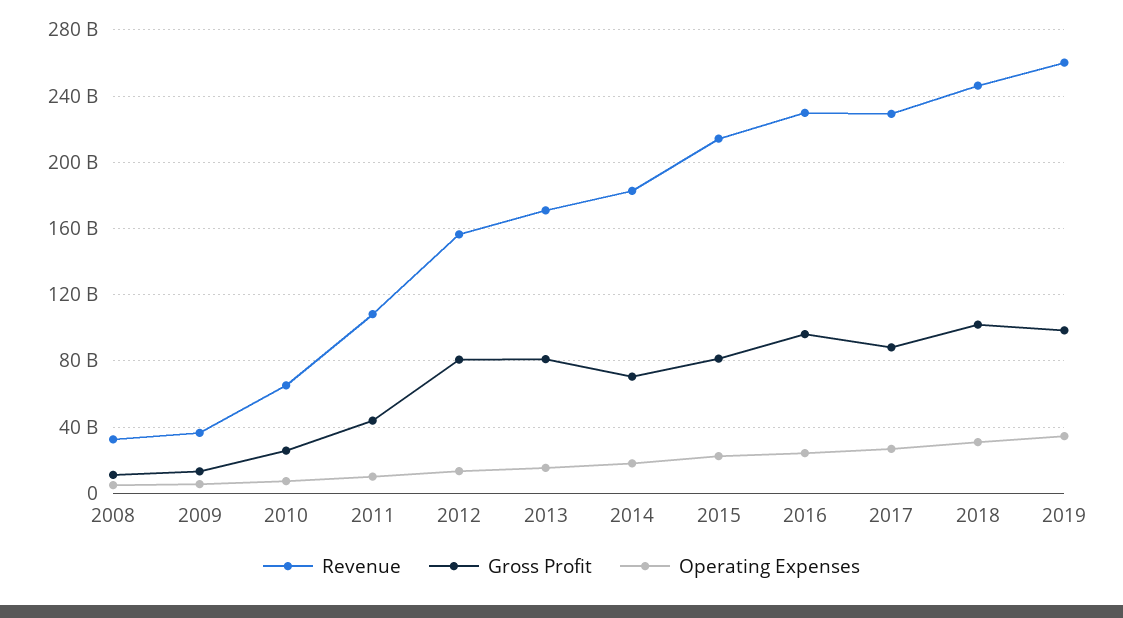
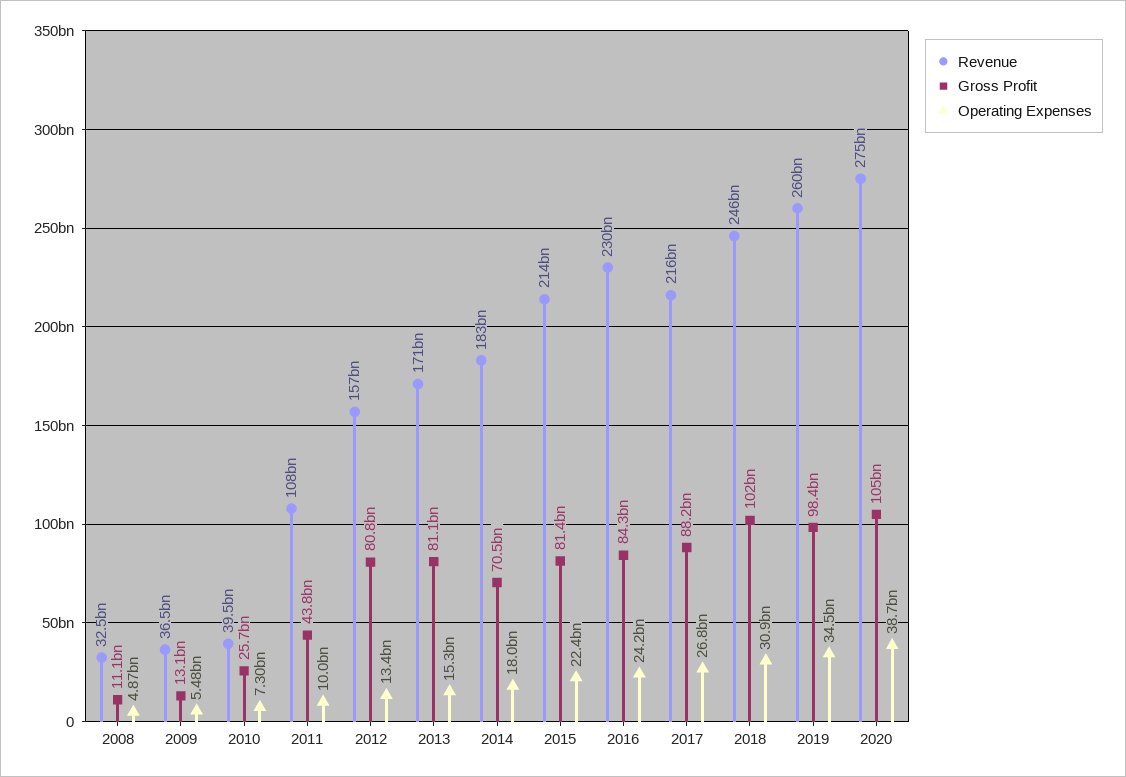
Revenue, 2010: 65000000000 -> 39500000000
Gross Profit, 2016: 95000000000 -> 84300000000
Revenue, 2017: 230000000000 -> 216000000000
Revenue, 2020: none -> 275000000000
Gross Profit, 2020: none -> 105000000000
Operating Expenses, 2020: none -> 38700000000

